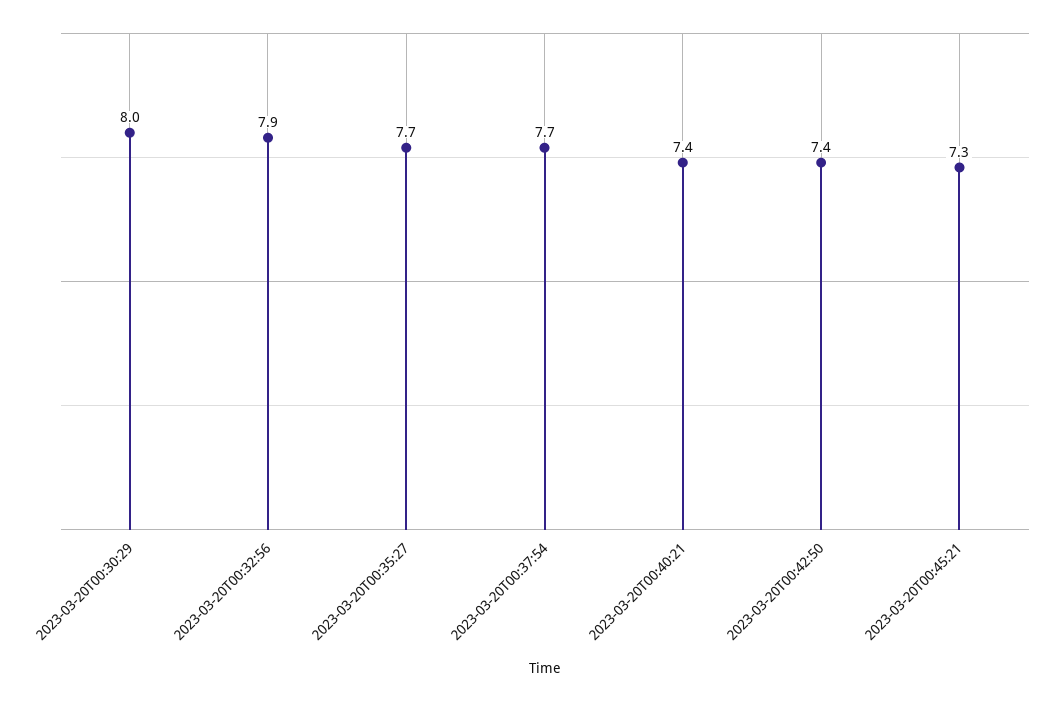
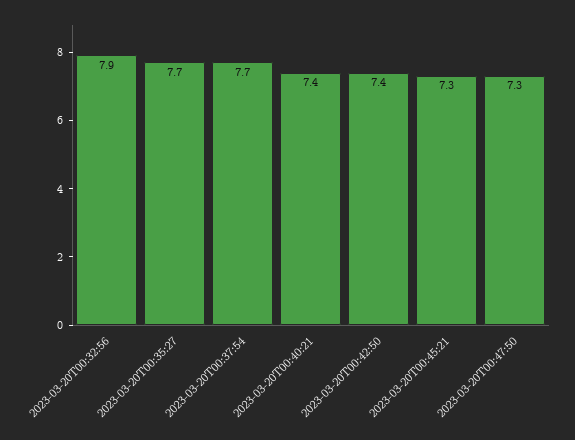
2023-03-20T00:30:29: 8 -> none
2023-03-20T00:47:50: none -> 7.3

